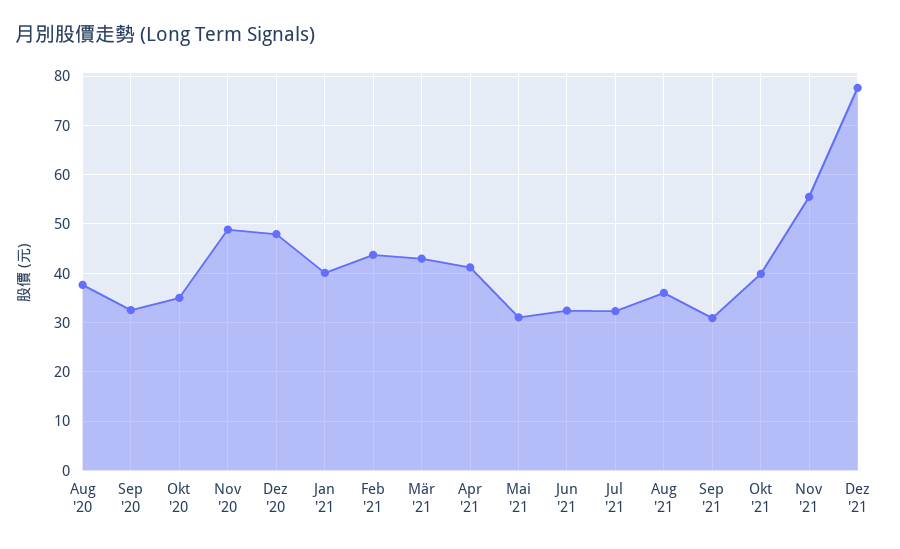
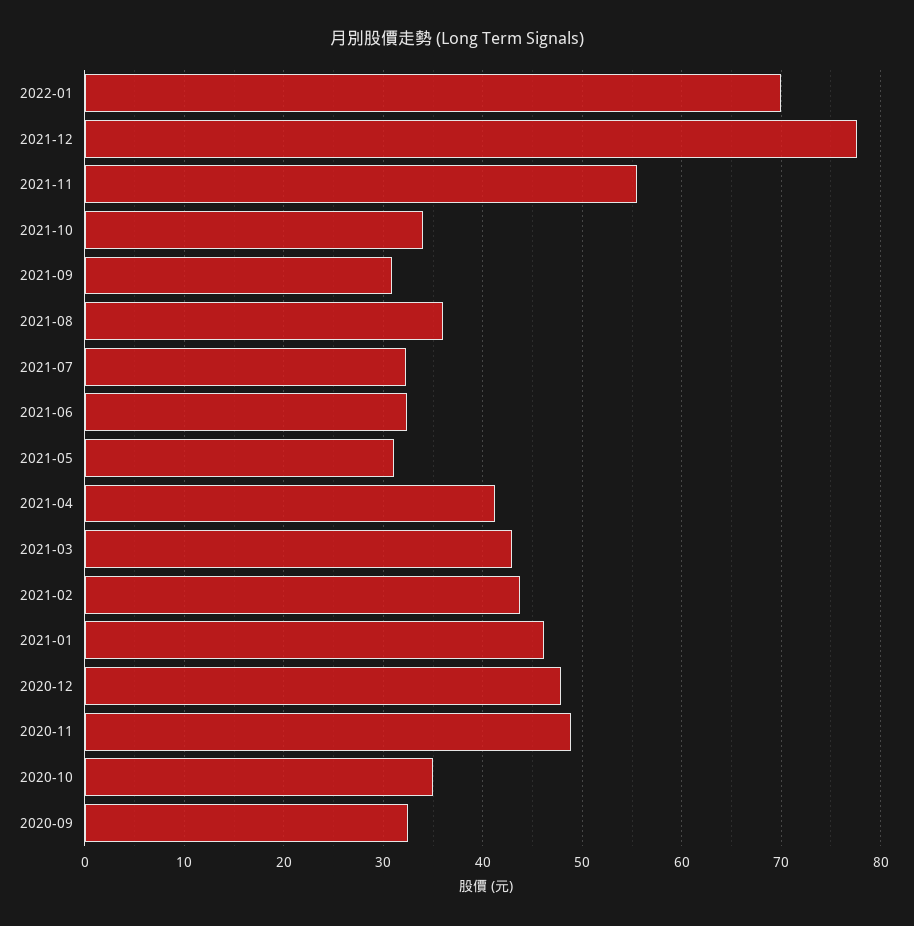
Aug '20: 38 -> none
Jan '21: 40 -> 46
Okt '21: 40 -> 34
2022-01: none -> 70

